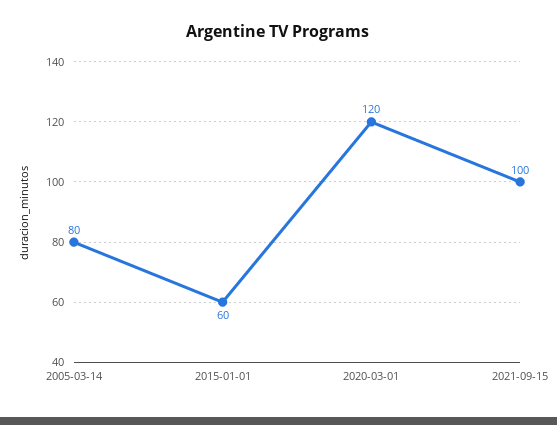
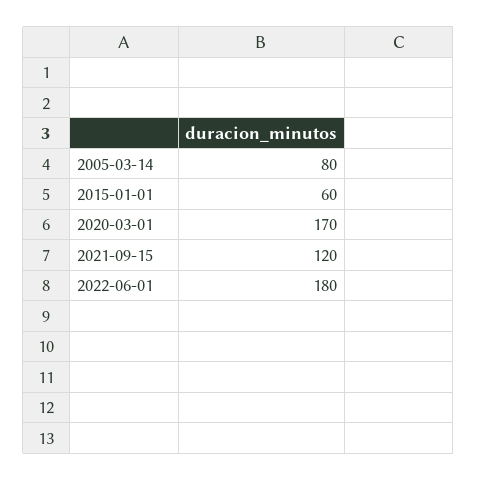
2020-03-01: 120 -> 170
2021-09-15: 100 -> 120
2022-06-01: none -> 180

